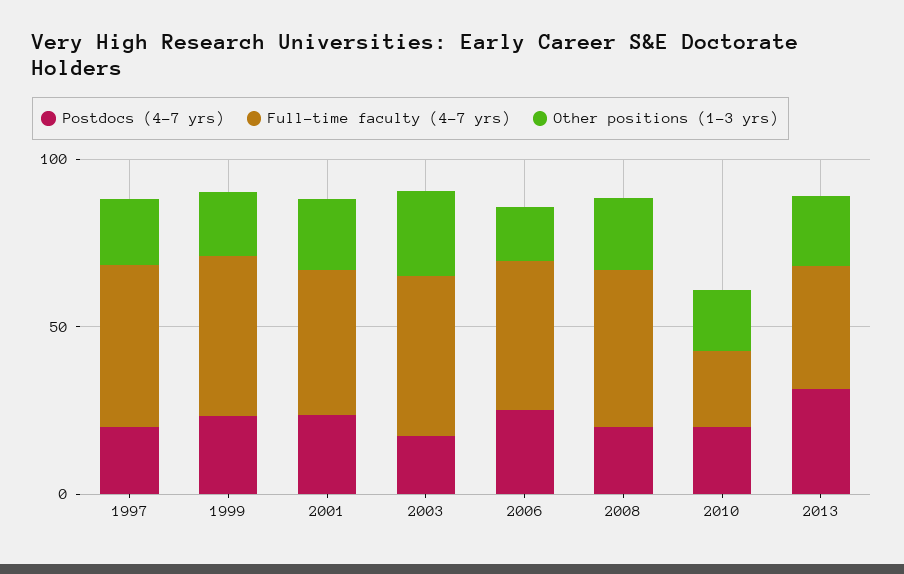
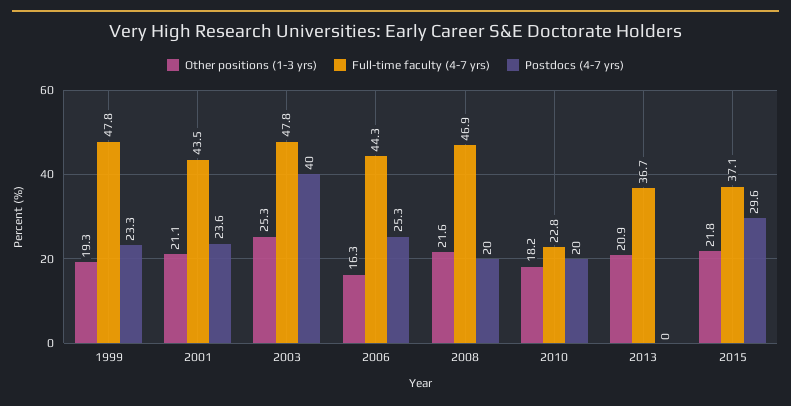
Postdocs (4-7 yrs), 1997: 20 -> none
Full-time faculty (4-7 yrs), 1997: 50 -> none
Other positions (1-3 yrs), 1997: 20 -> none
Postdocs (4-7 yrs), 2003: 20 -> 40
Postdocs (4-7 yrs), 2013: 30 -> 0
Other positions (1-3 yrs), 2015: none -> 21.8
Full-time faculty (4-7 yrs), 2015: none -> 37.1
Postdocs (4-7 yrs), 2015: none -> 29.6

